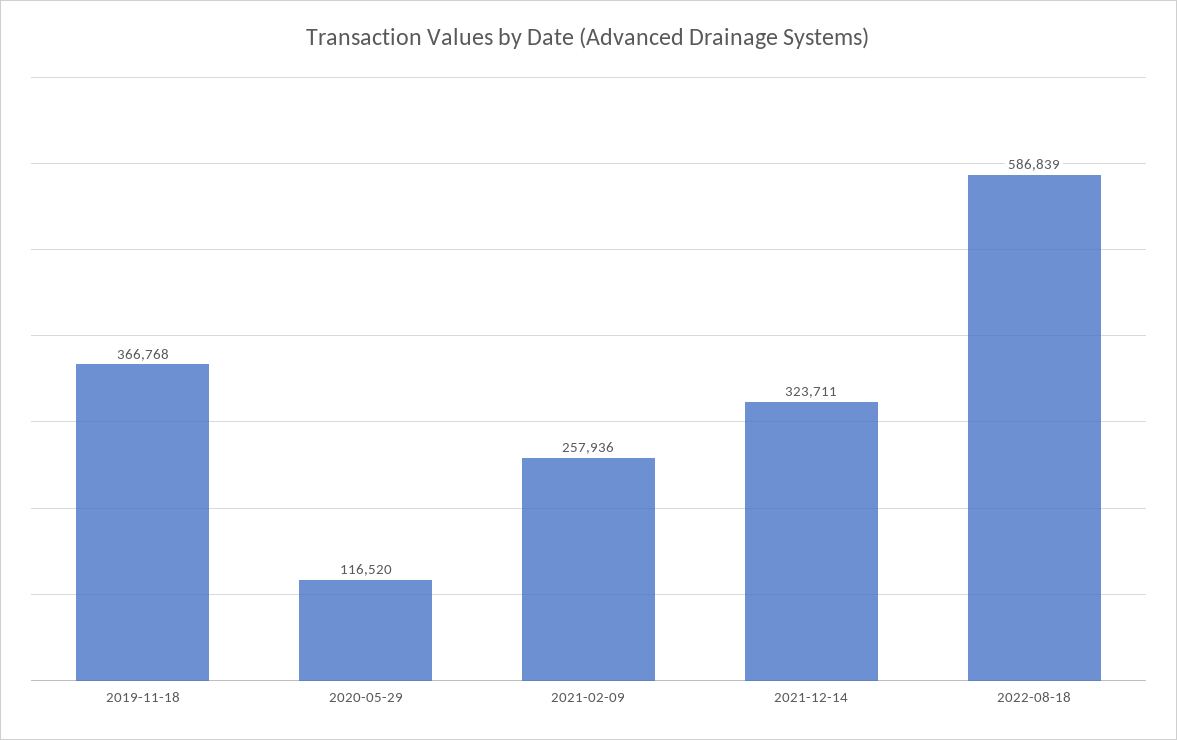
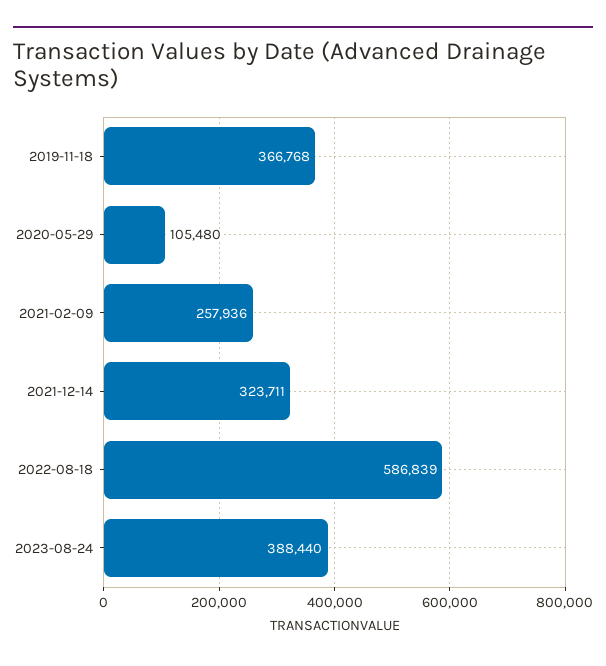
2020-05-29: 116520 -> 105480
2023-08-24: none -> 388440

